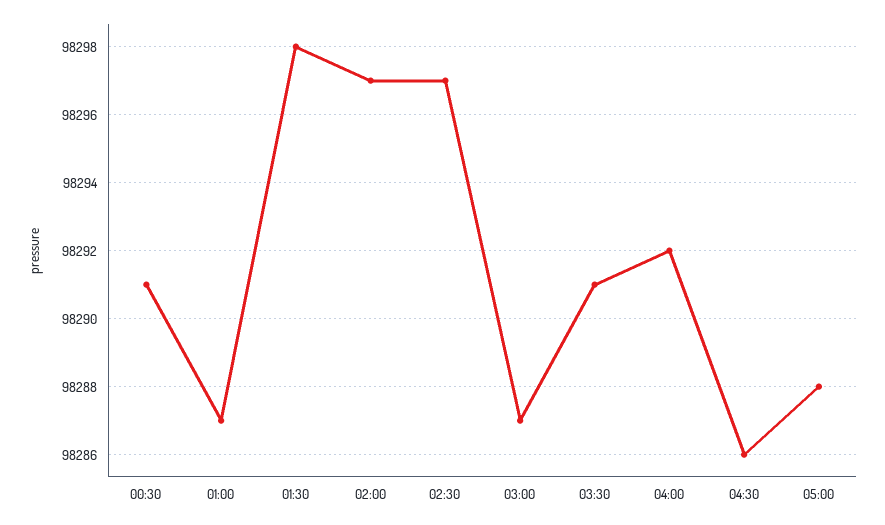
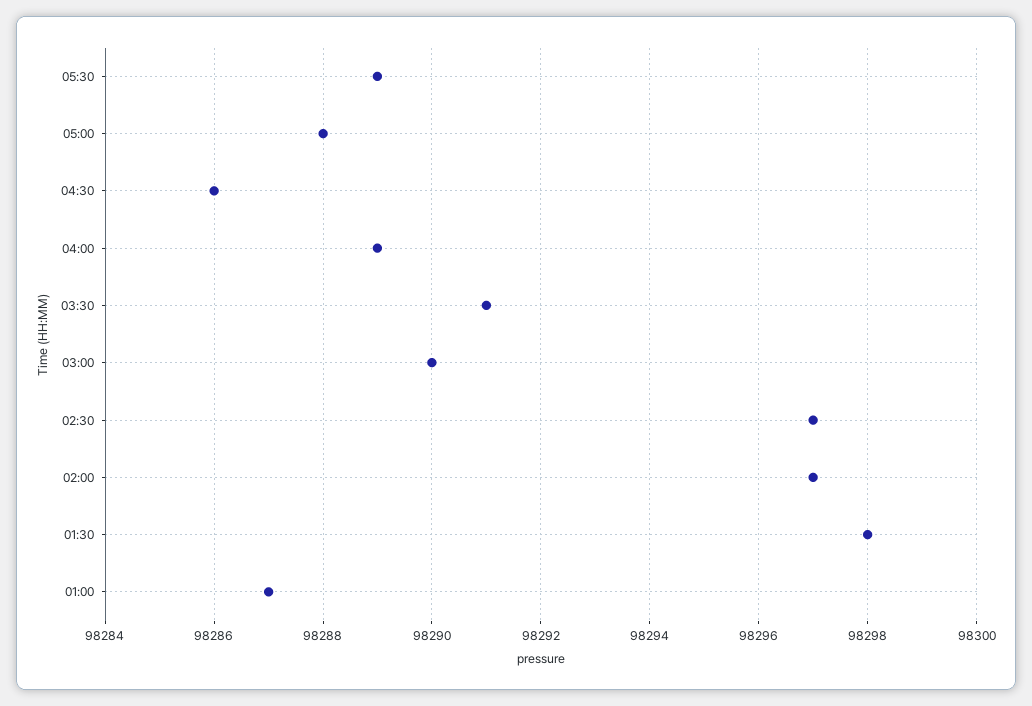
00:30: 98291 -> none
03:00: 98287 -> 98290
04:00: 98292 -> 98289
05:30: none -> 98289

